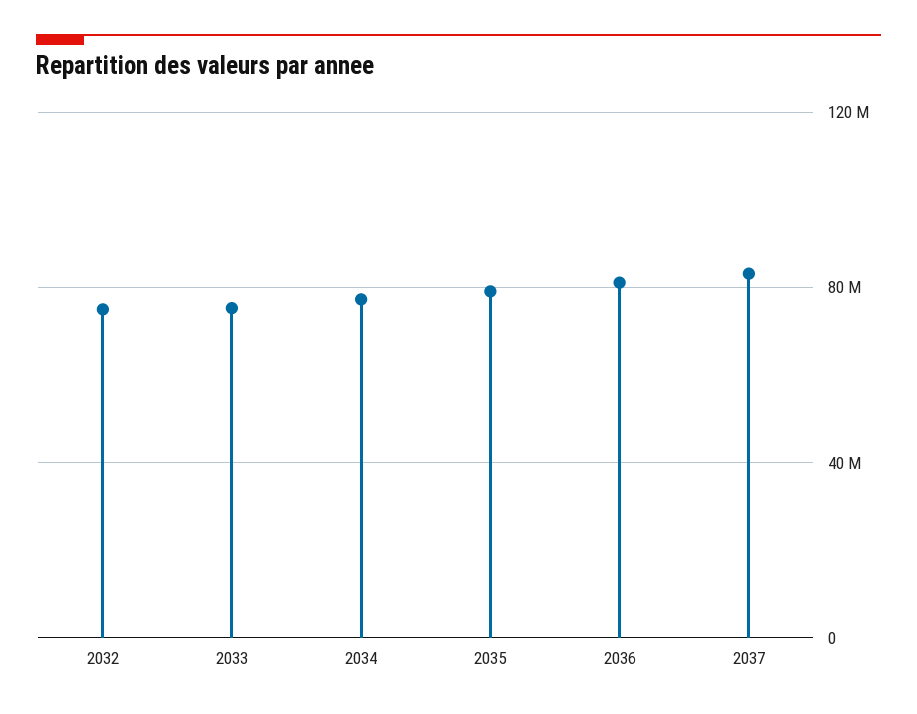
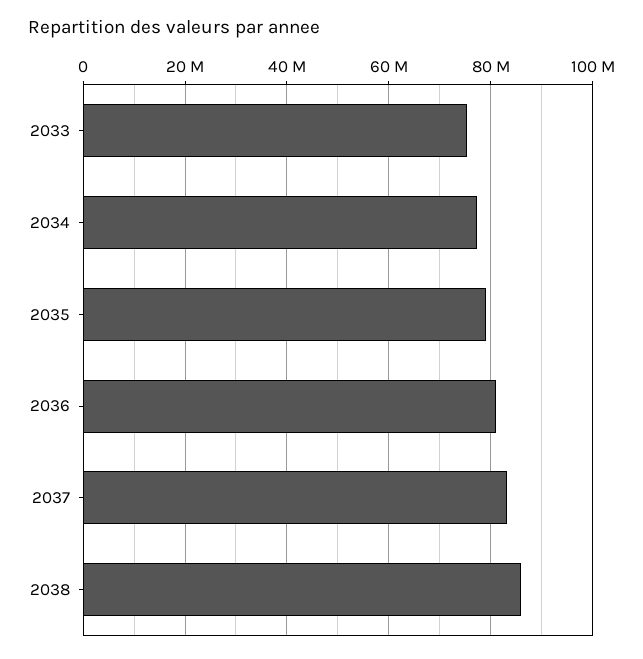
2032: 75000000 -> none
2038: none -> 86000000

